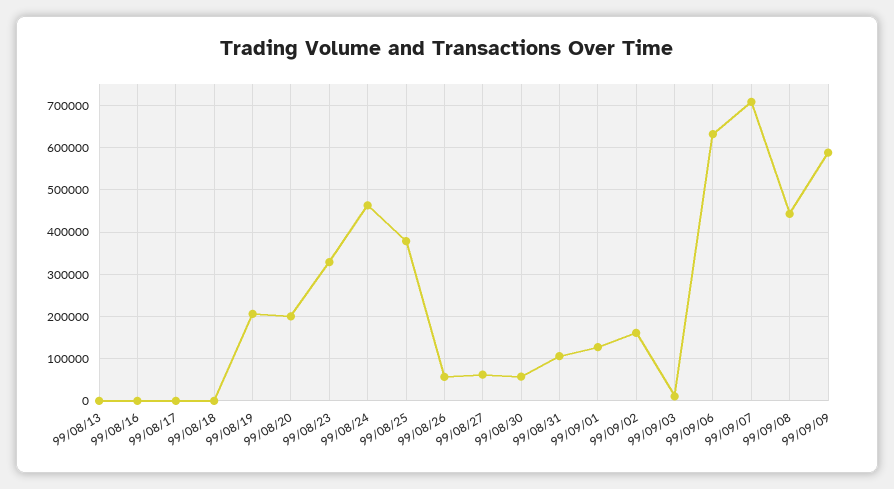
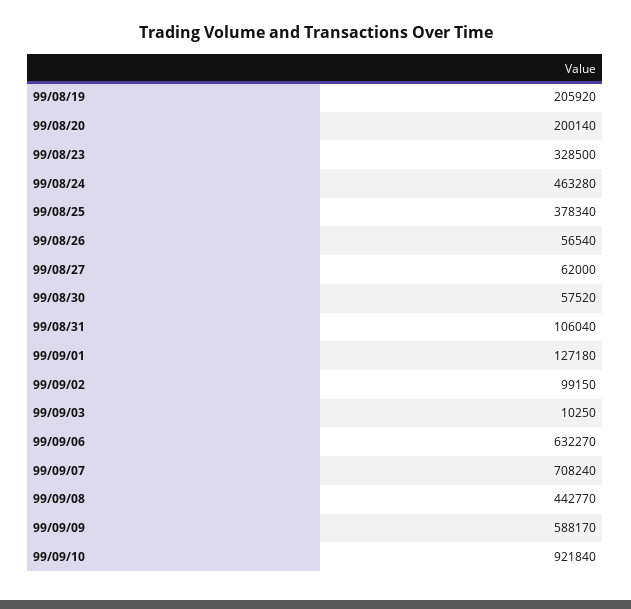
99/08/13: 0 -> none
99/08/16: 0 -> none
99/08/17: 0 -> none
99/08/18: 0 -> none
99/09/02: 160000 -> 99150
99/09/10: none -> 921840

